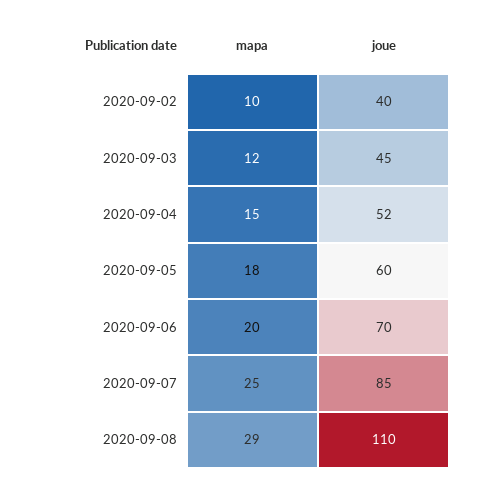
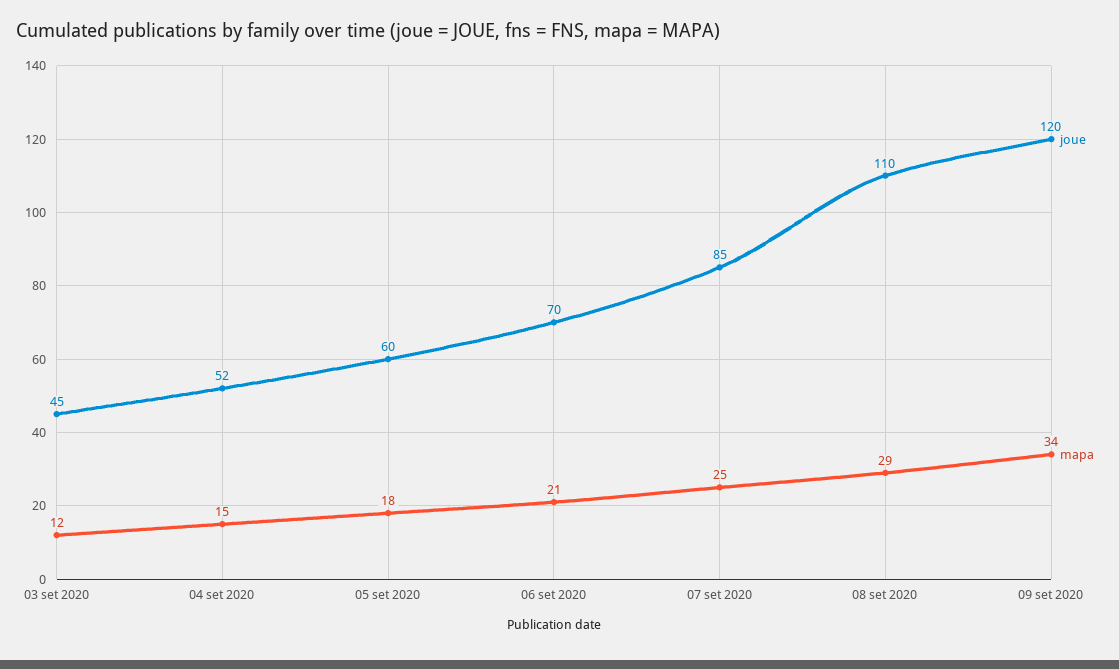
mapa, 2020-09-02: 10 -> none
joue, 2020-09-02: 40 -> none
mapa, 2020-09-06: 20 -> 21
joue, 09 set 2020: none -> 120
mapa, 09 set 2020: none -> 34

